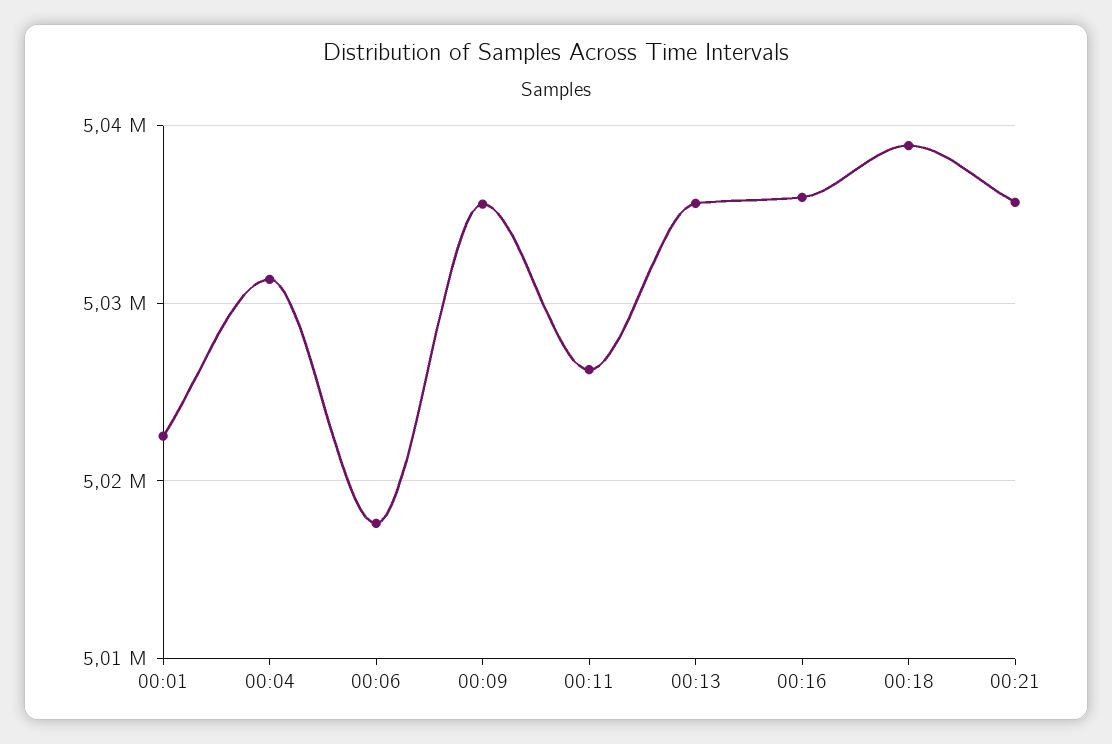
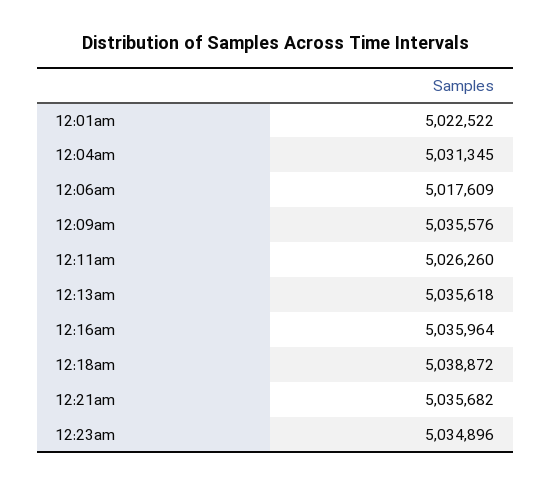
12:23am: none -> 5034896

